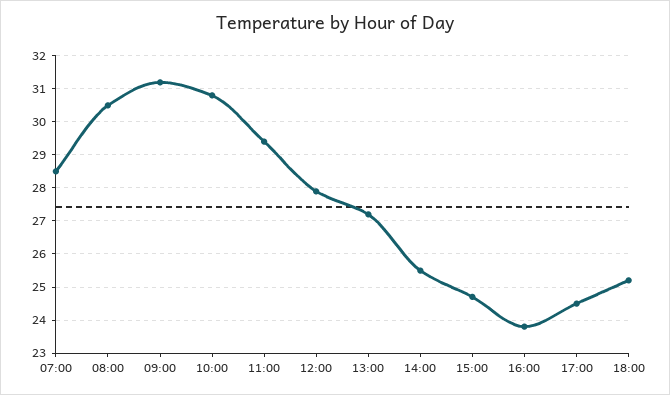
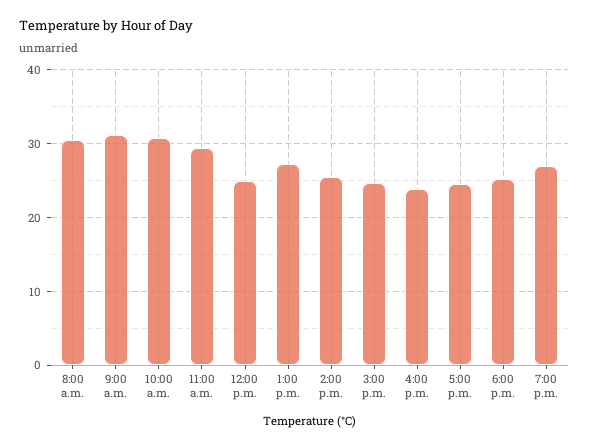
07:00: 28.5 -> none
12:00: 28 -> 25
7:00 p.m.: none -> 27

